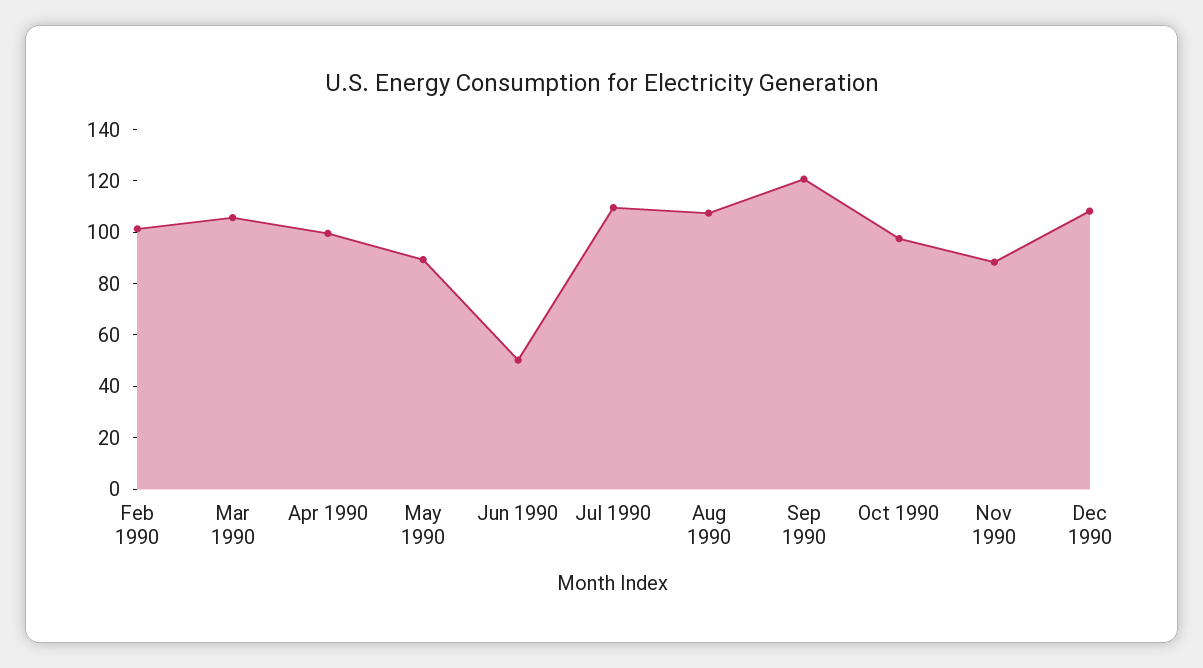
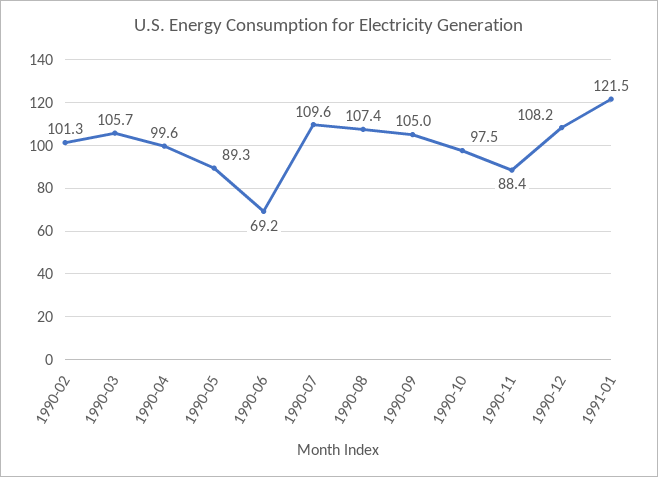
Jun 1990: 50 -> 69.2
Sep 1990: 120 -> 105
1991-01: none -> 121.5

